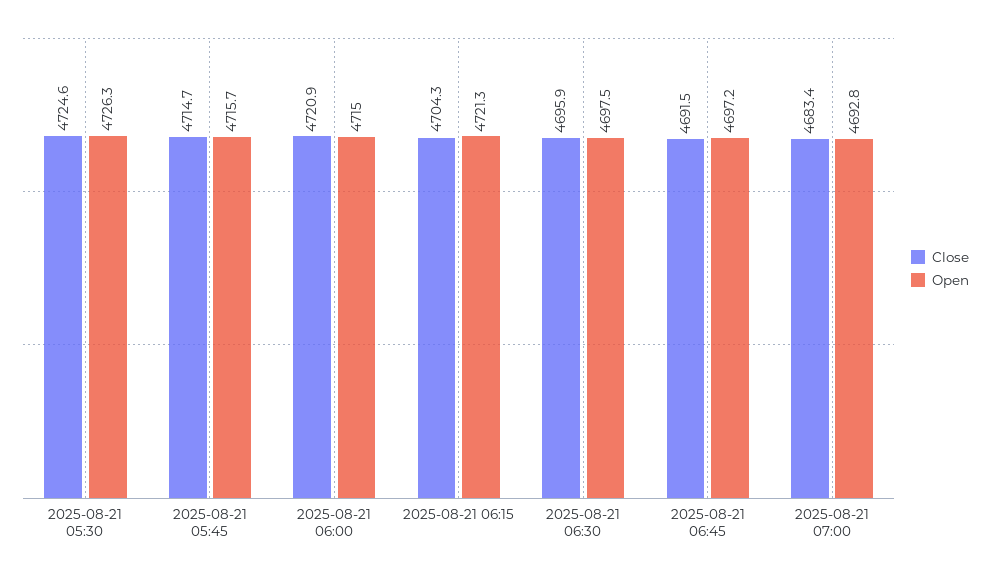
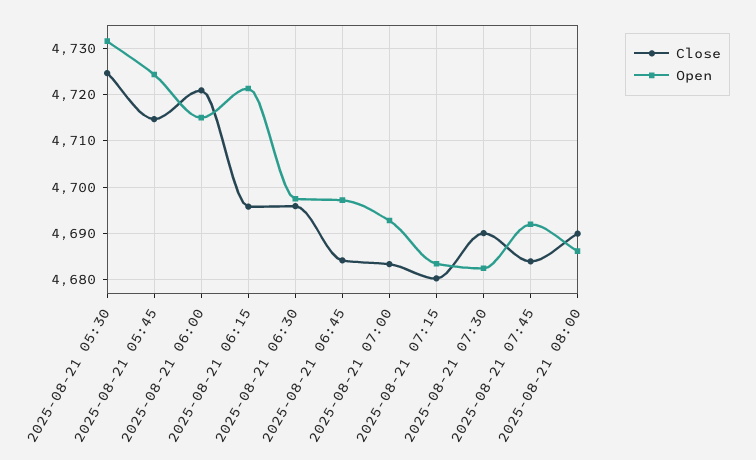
Open, 2025-08-21 05:30: 4726.3 -> 4732
Open, 2025-08-21 05:45: 4715.7 -> 4724
Close, 2025-08-21 06:15: 4704.3 -> 4696
Close, 2025-08-21 06:45: 4691.5 -> 4684
Close, 2025-08-21 07:15: none -> 4680
Open, 2025-08-21 07:15: none -> 4684
Close, 2025-08-21 07:30: none -> 4690
Open, 2025-08-21 07:30: none -> 4682
Close, 2025-08-21 07:45: none -> 4684
Open, 2025-08-21 07:45: none -> 4692
Close, 2025-08-21 08:00: none -> 4690
Open, 2025-08-21 08:00: none -> 4686

